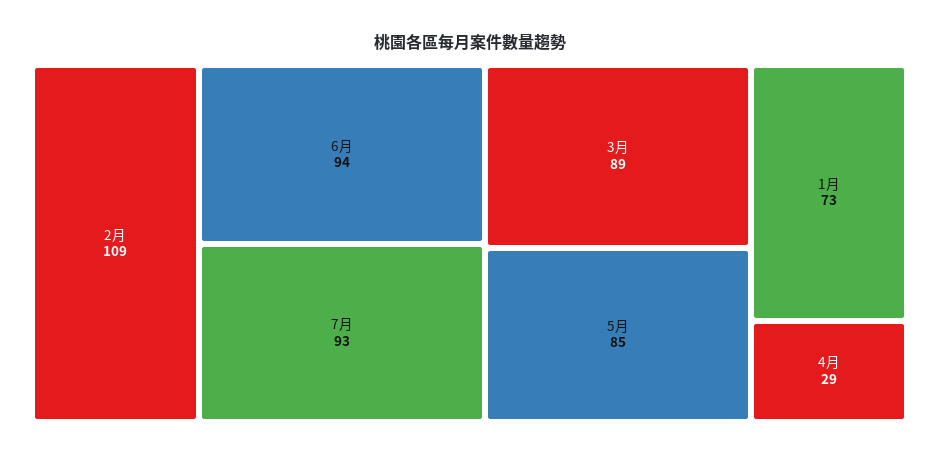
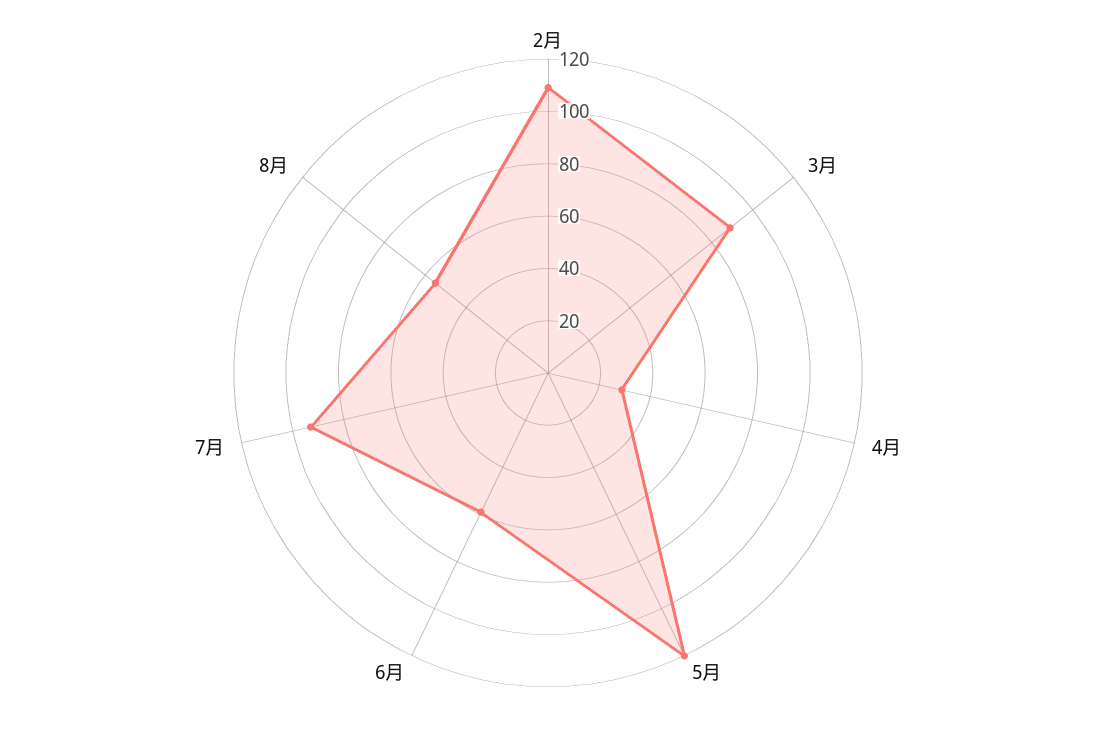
6月: 94 -> 60
5月: 85 -> 120
1月: 73 -> none
8月: none -> 55

